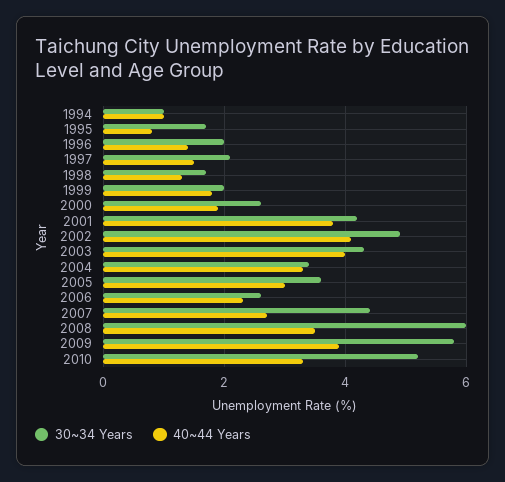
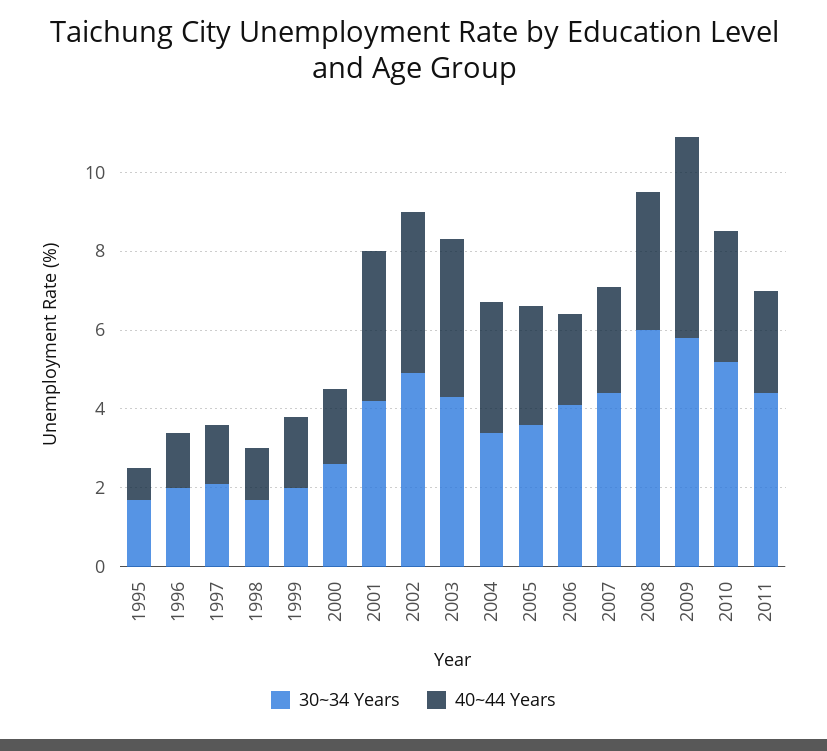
30~34 Years, 1994: 1 -> none
40~44 Years, 1994: 1 -> none
30~34 Years, 2006: 2.5 -> 4
40~44 Years, 2009: 4 -> 5
30~34 Years, 2011: none -> 4.5
40~44 Years, 2011: none -> 2.5

